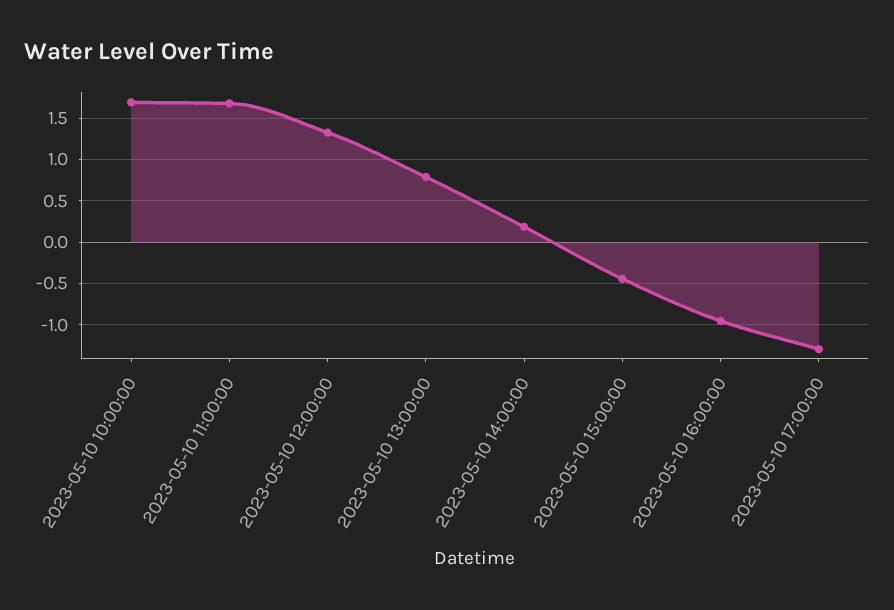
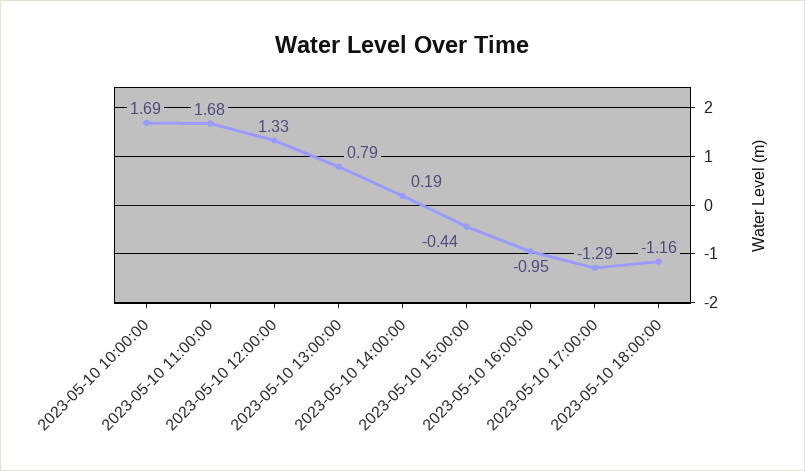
2023-05-10 18:00:00: none -> -1.16

